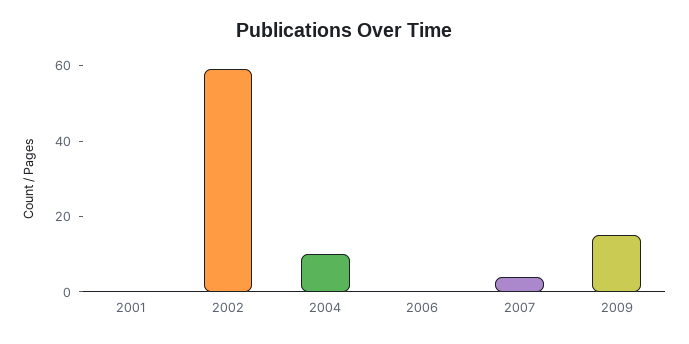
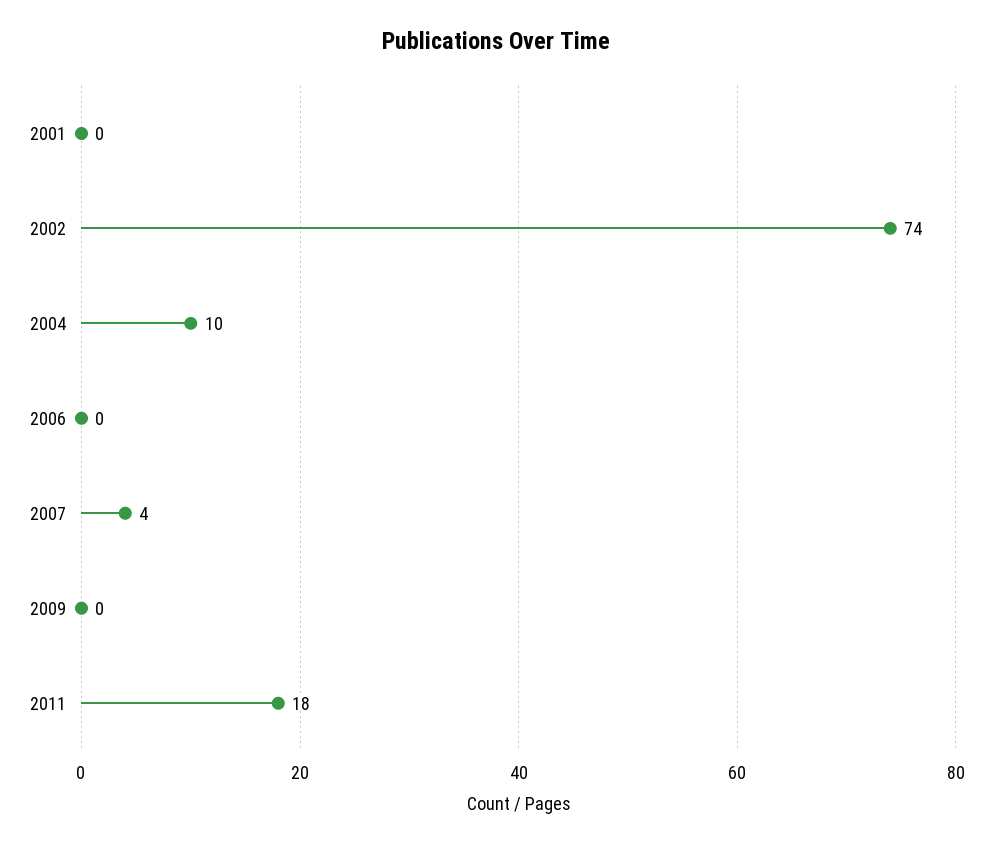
2002: 60 -> 74
2009: 15 -> 0
2011: none -> 18

